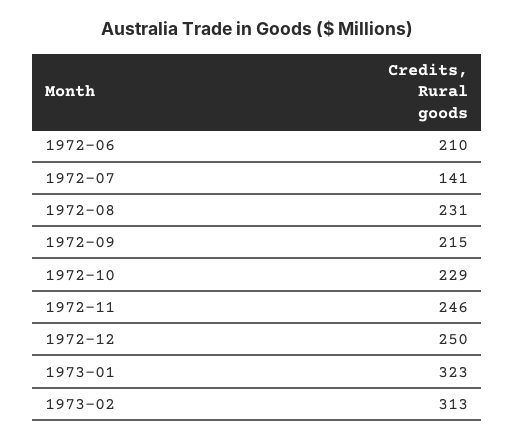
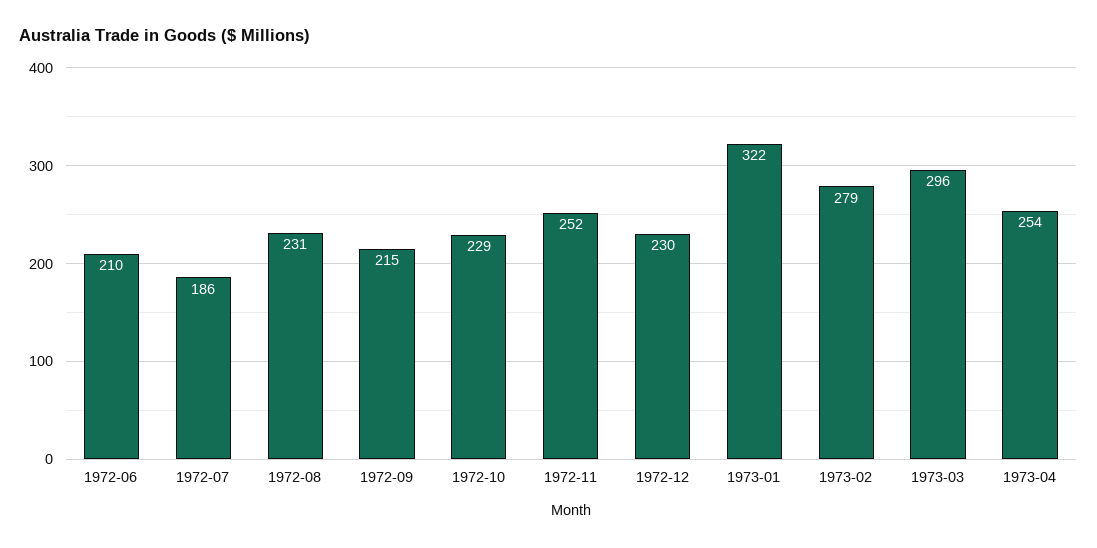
1972-07: 141 -> 186
1972-11: 246 -> 252
1972-12: 250 -> 230
1973-01: 323 -> 322
1973-02: 313 -> 279
1973-03: none -> 296
1973-04: none -> 254

